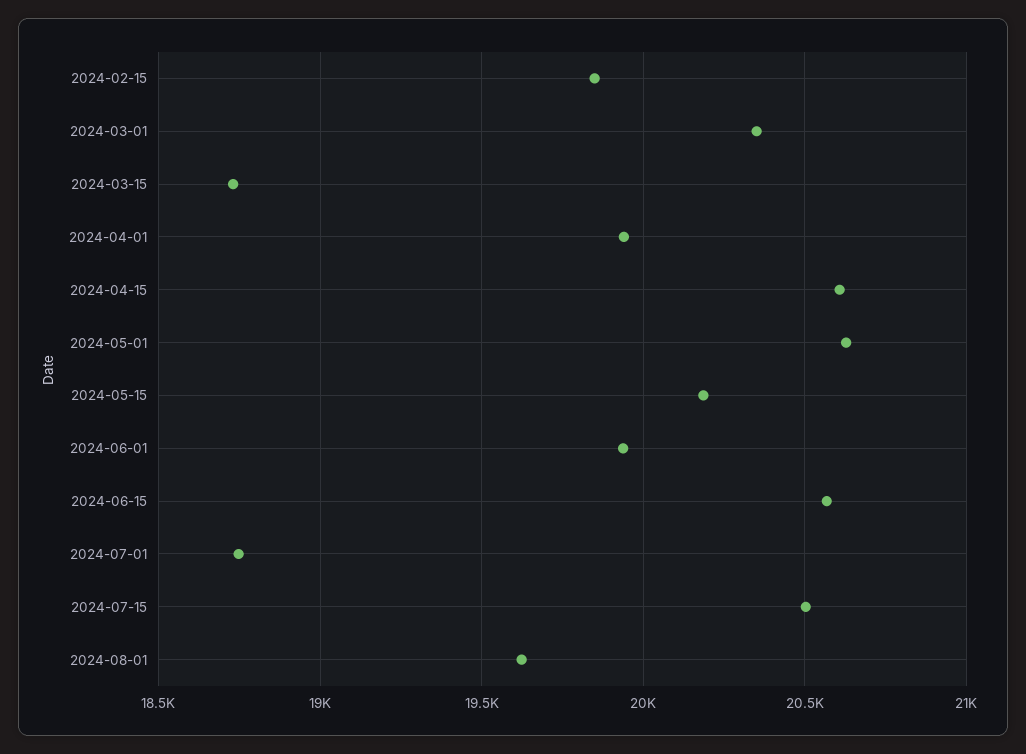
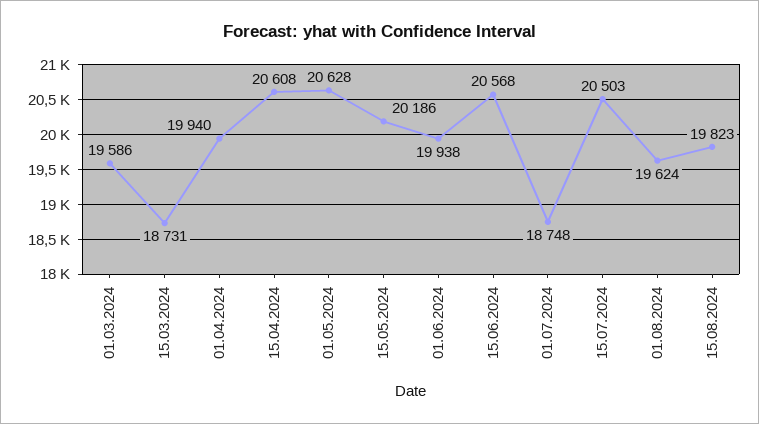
2024-02-15: 19850 -> none
2024-03-01: 20350 -> 19586
15.08.2024: none -> 19823

